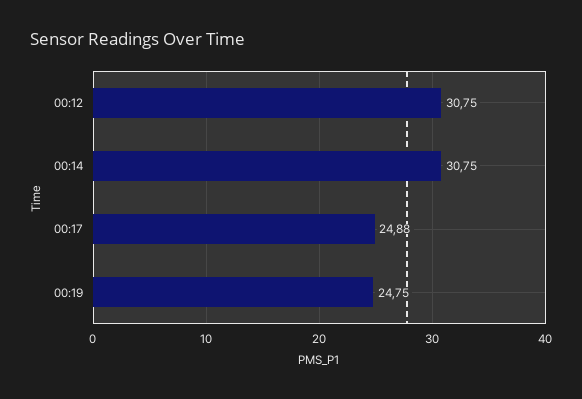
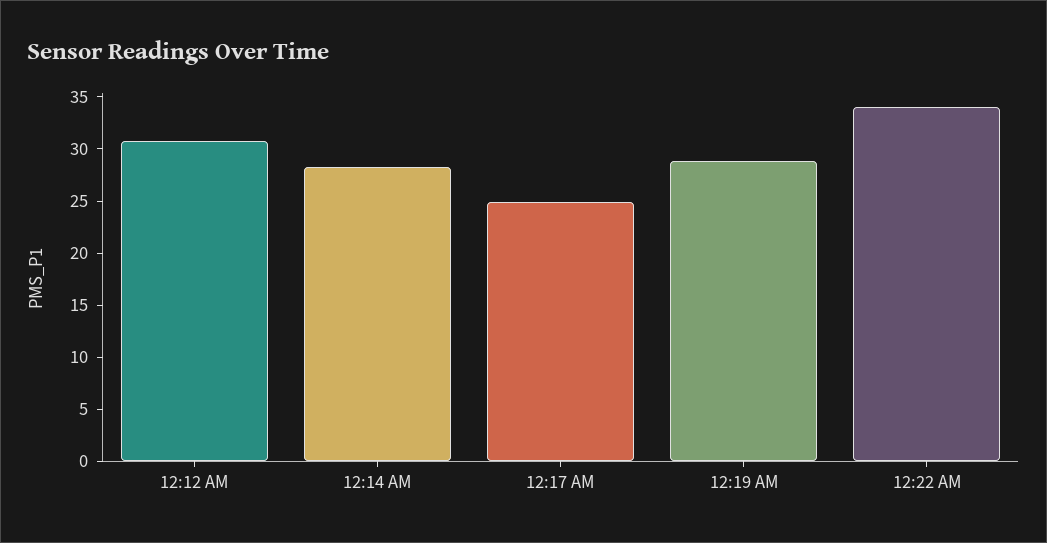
00:14: 30.75 -> 28
00:19: 24.75 -> 29
12:22 AM: none -> 34

